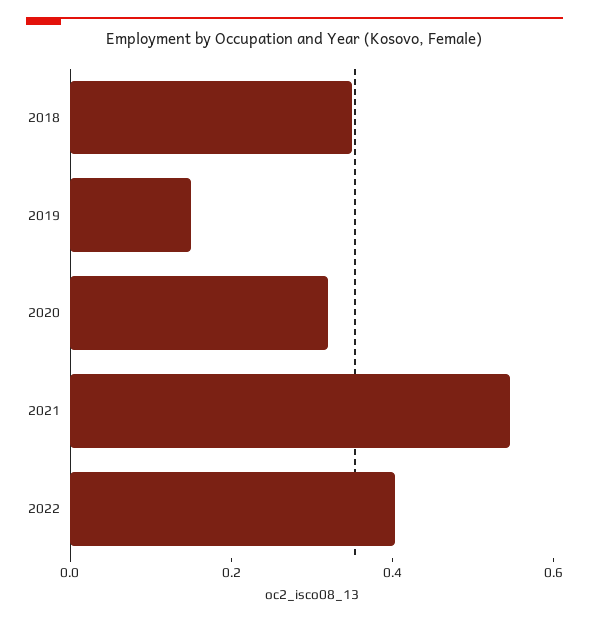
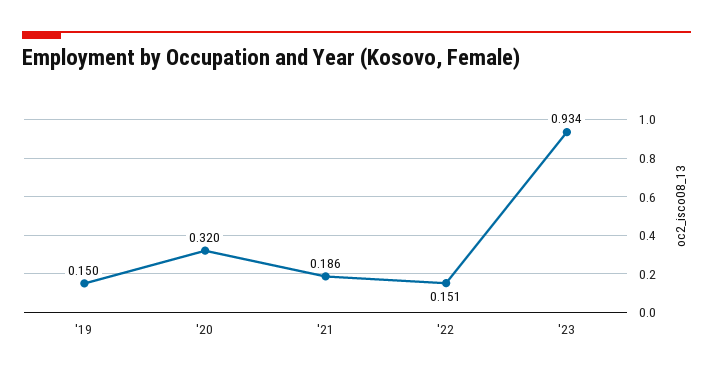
2018: 0.35 -> none
2021: 0.55 -> 0.186
2022: 0.4 -> 0.151
'23: none -> 0.934

